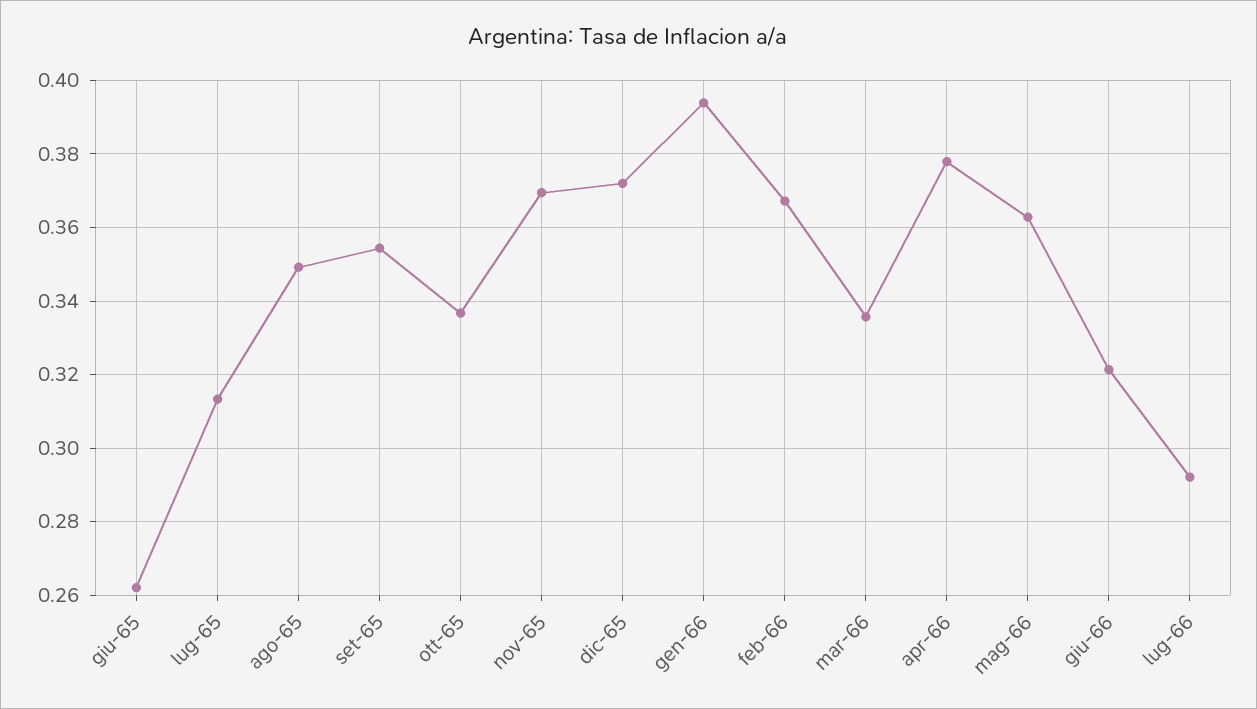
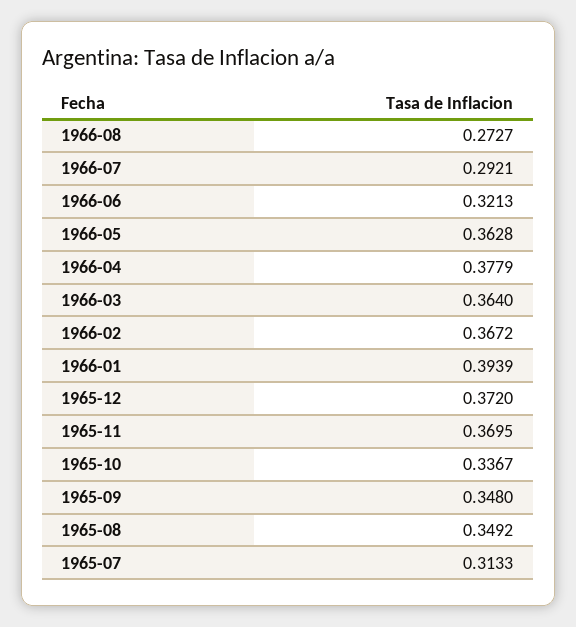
giu-65: 0.262 -> none
set-65: 0.354 -> 0.348
mar-66: 0.336 -> 0.364
1966-08: none -> 0.2727

